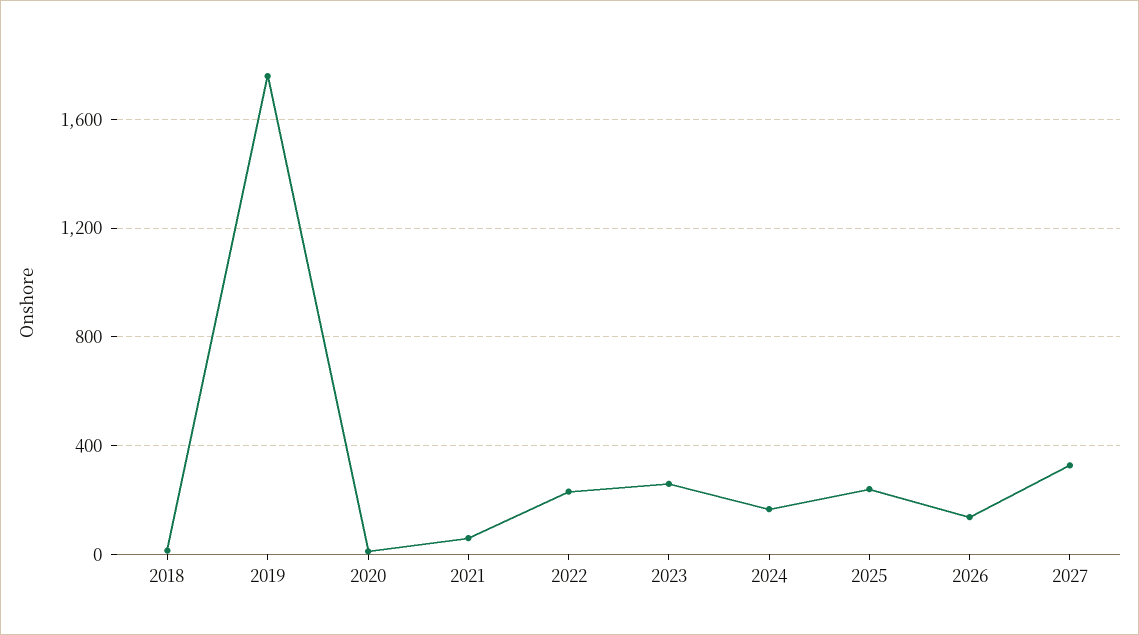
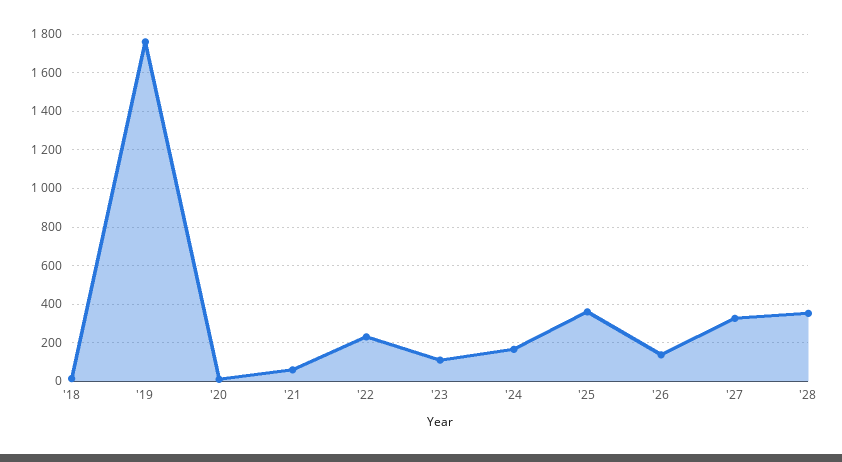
2023: 250 -> 100
2025: 250 -> 350
'28: none -> 350

